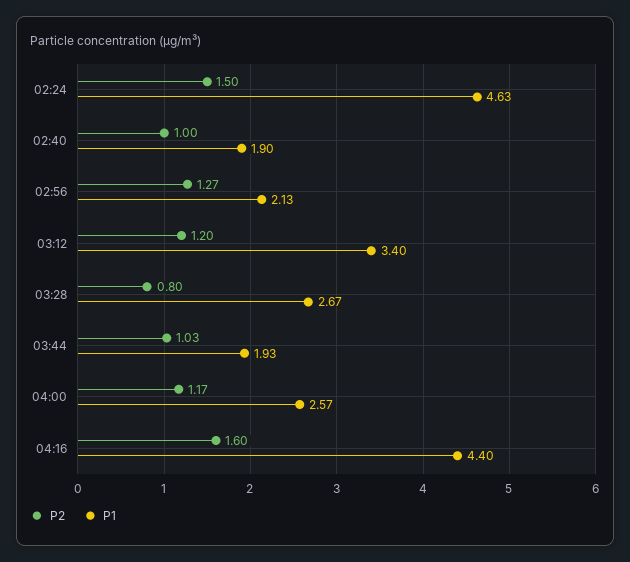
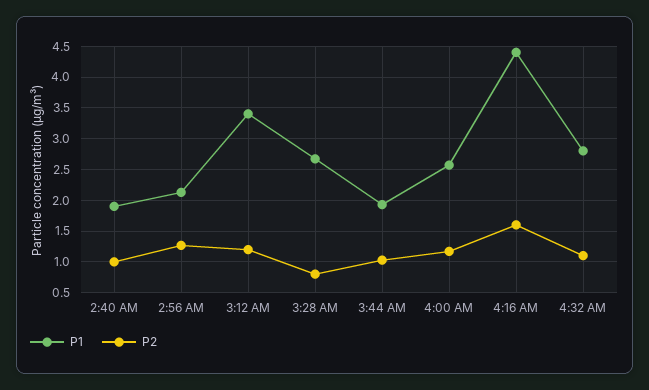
P2, 02:24: 1.5 -> none
P1, 02:24: 4.63 -> none
P1, 4:32 AM: none -> 2.8
P2, 4:32 AM: none -> 1.1

